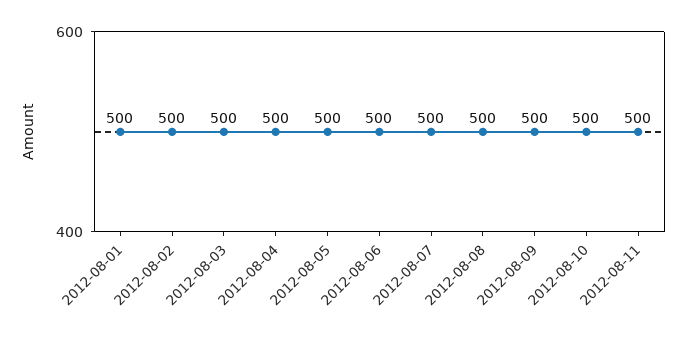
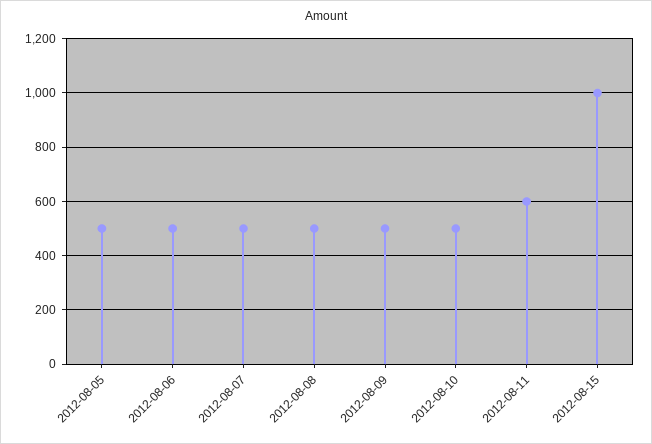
2012-08-01: 500 -> none
2012-08-02: 500 -> none
2012-08-03: 500 -> none
2012-08-04: 500 -> none
2012-08-11: 500 -> 600
2012-08-15: none -> 1000

